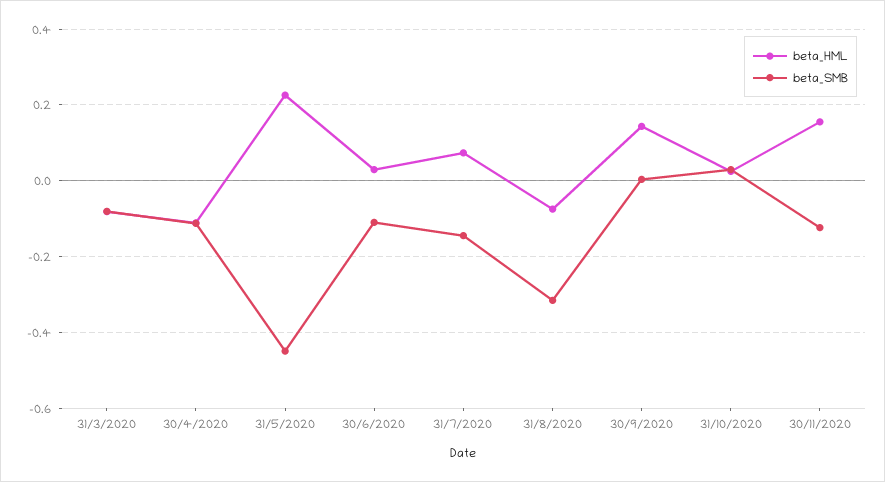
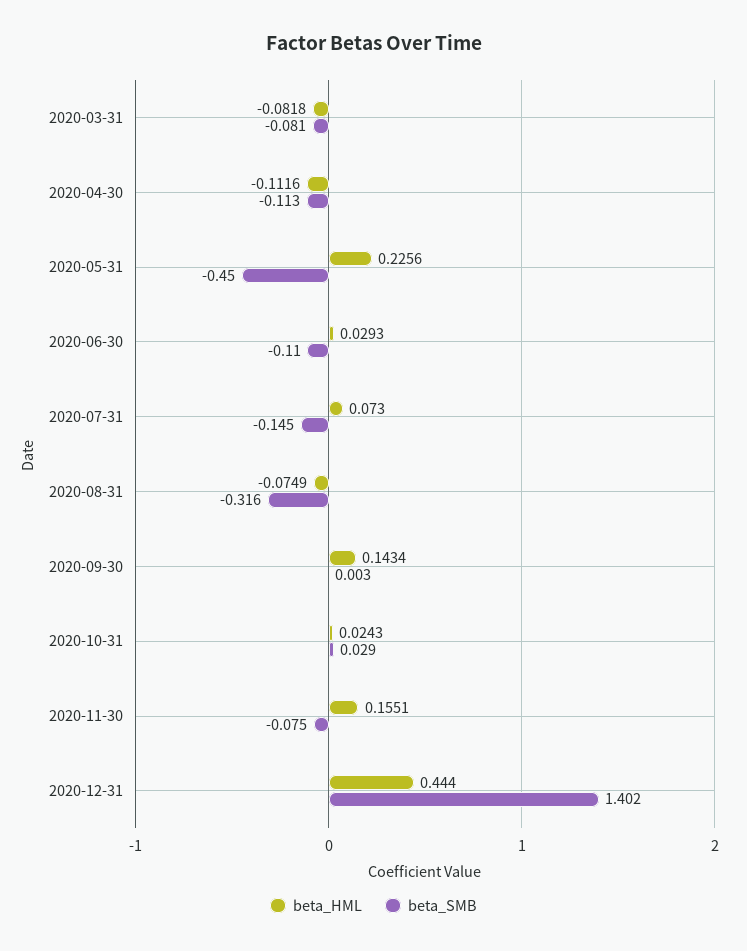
beta_SMB, 30/11/2020: -0.12 -> -0.075
beta_HML, 2020-12-31: none -> 0.444
beta_SMB, 2020-12-31: none -> 1.402

